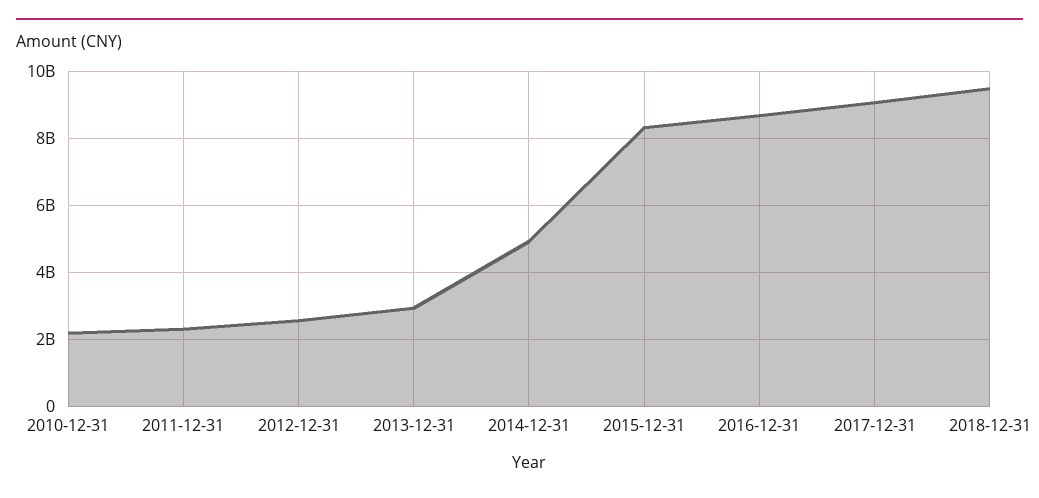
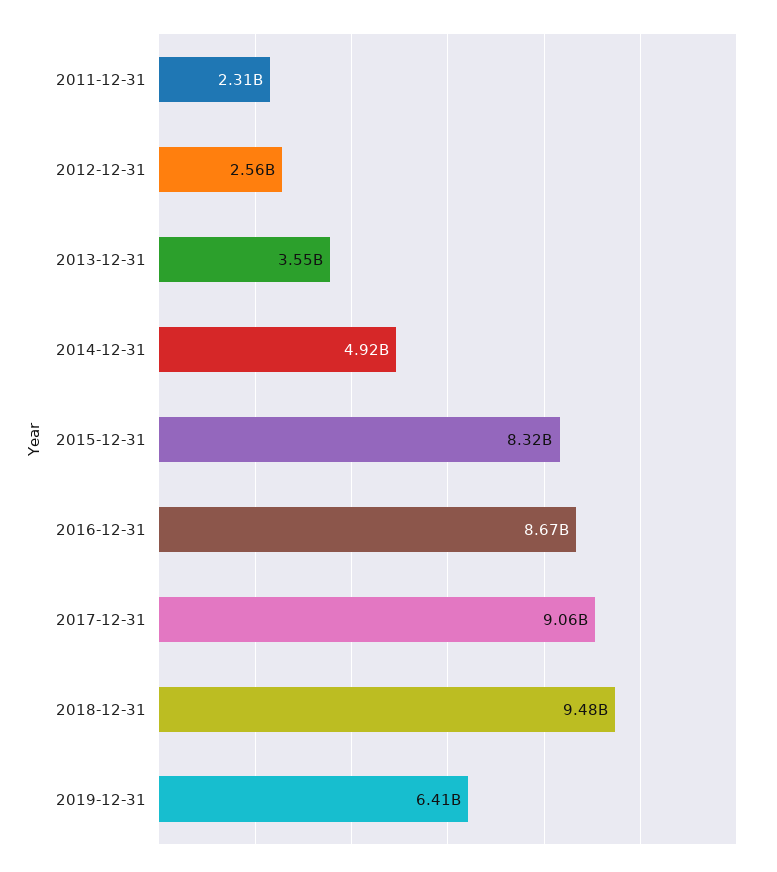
2010-12-31: 2200000000 -> none
2013-12-31: 3000000000 -> 3550000000
2019-12-31: none -> 6410000000

